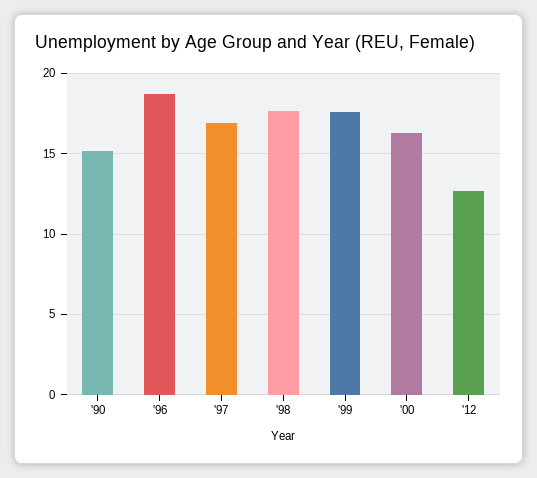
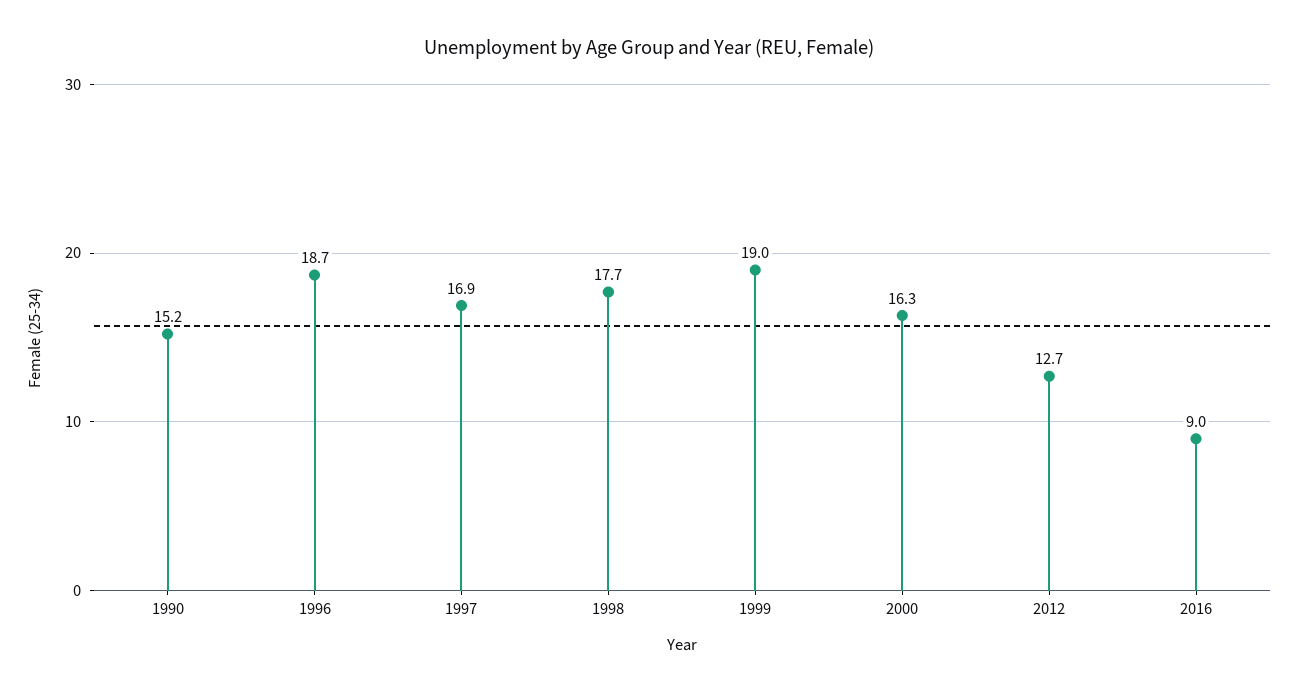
'99: 17.5 -> 19
2016: none -> 9

